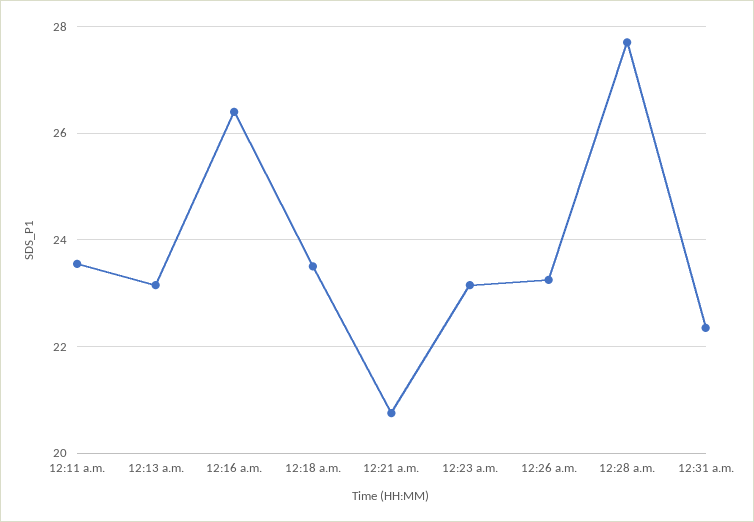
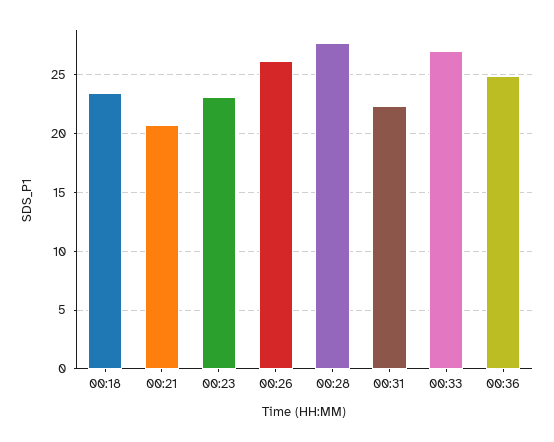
12:11 a.m.: 23.6 -> none
12:13 a.m.: 23.2 -> none
12:16 a.m.: 26.4 -> none
12:26 a.m.: 23.2 -> 26
00:33: none -> 27
00:36: none -> 25

